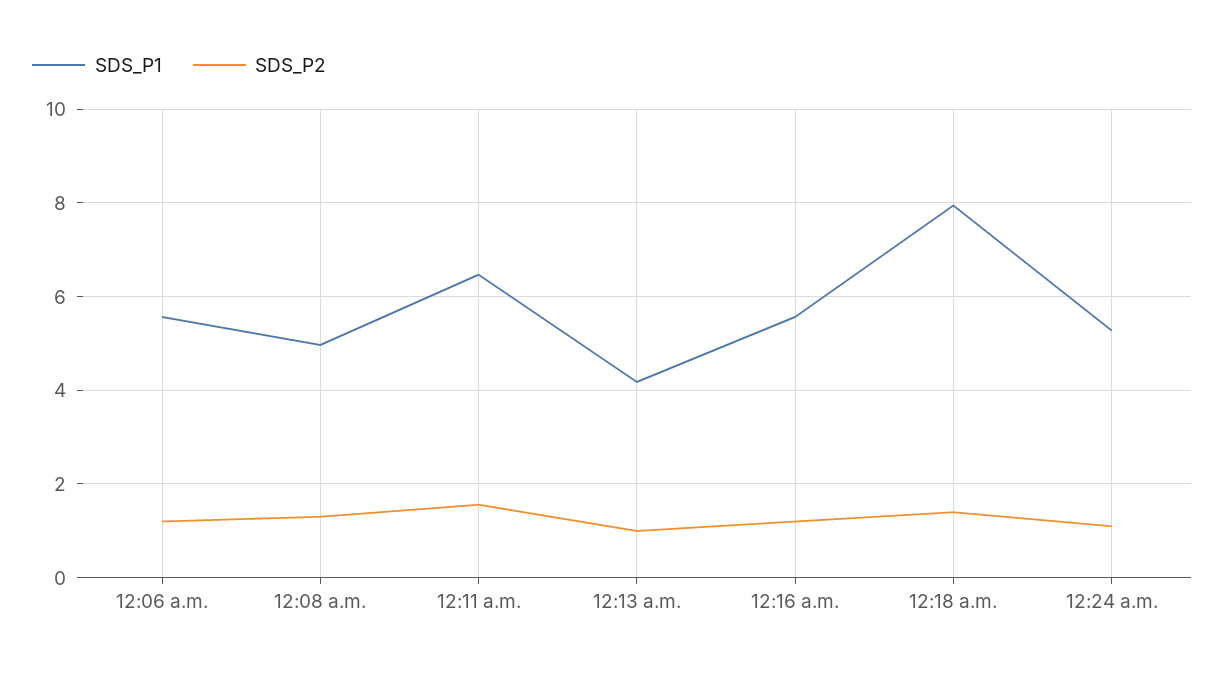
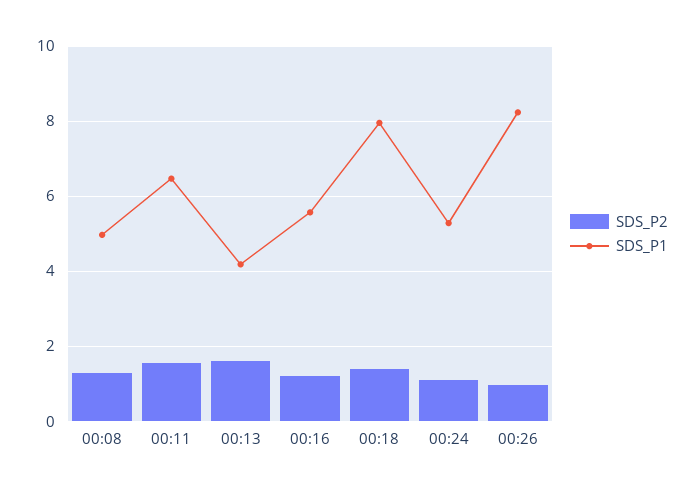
SDS_P1, 12:06 a.m.: 5.6 -> none
SDS_P2, 12:06 a.m.: 1.2 -> none
SDS_P2, 12:13 a.m.: 1 -> 1.6
SDS_P2, 00:26: none -> 1
SDS_P1, 00:26: none -> 8.2

